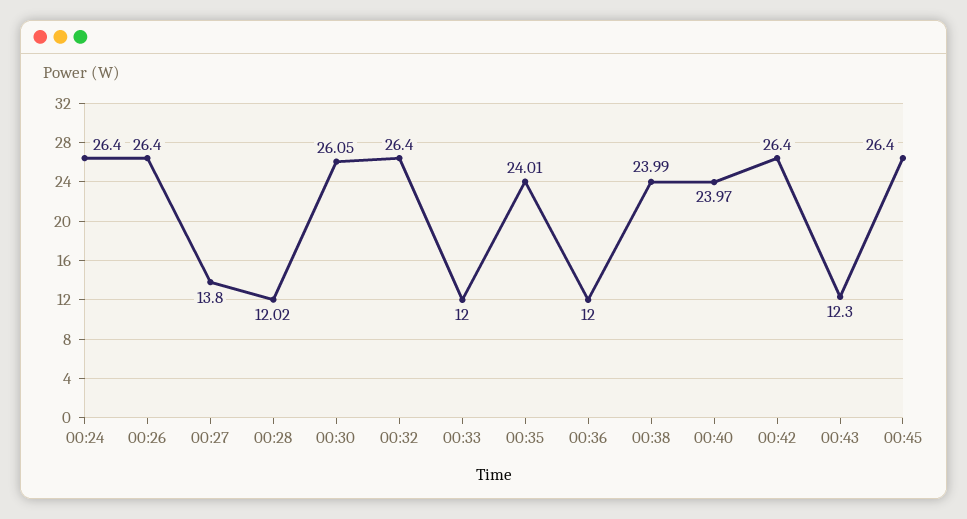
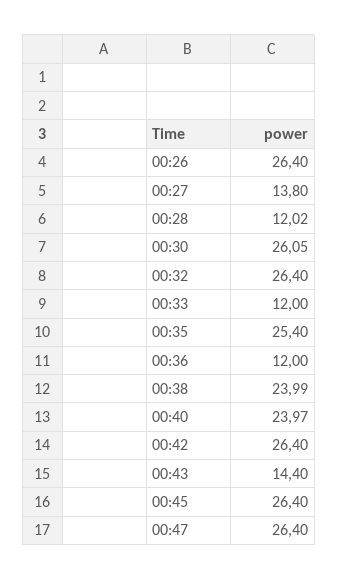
00:24: 26.4 -> none
00:35: 24.01 -> 25.4
00:43: 12.3 -> 14.4
00:47: none -> 26.4

